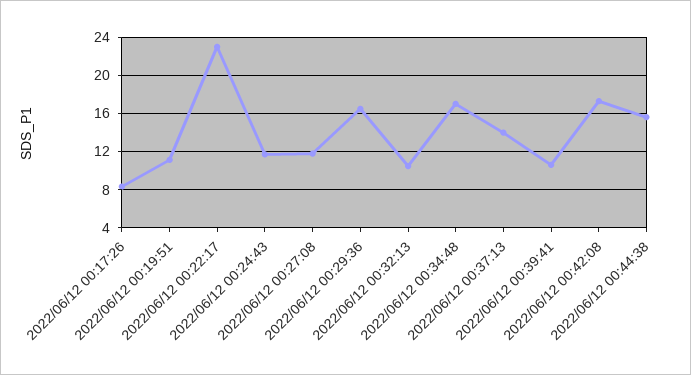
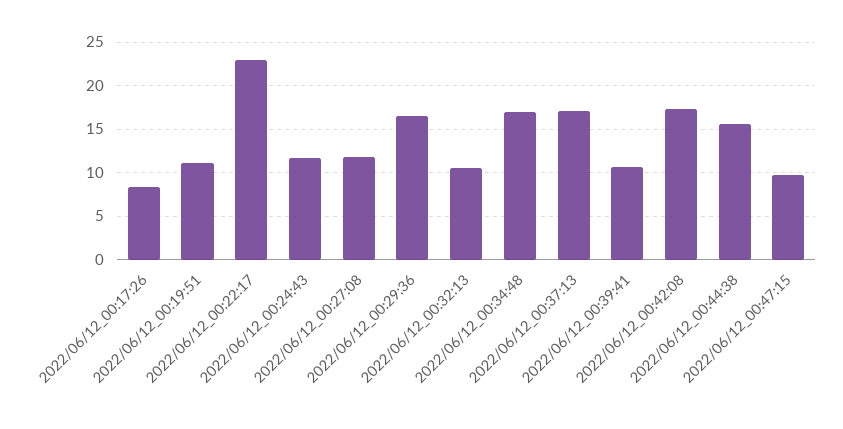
2022/06/12 00:37:13: 14 -> 17
2022/06/12_00:47:15: none -> 10

